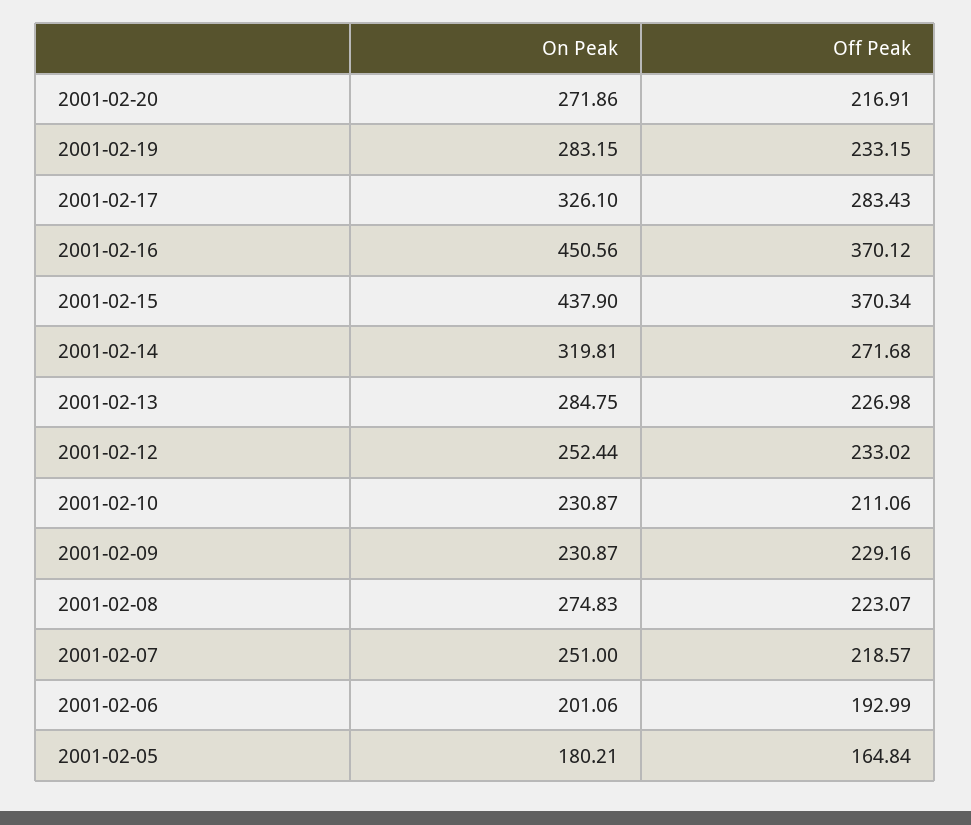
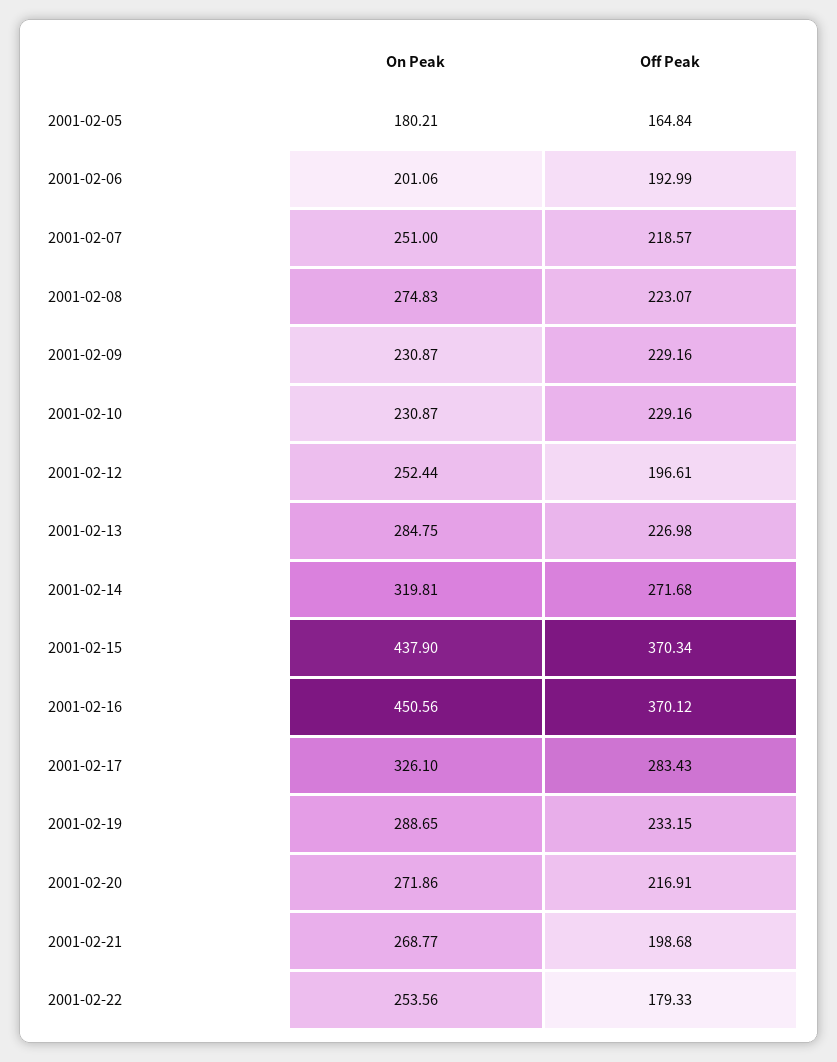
On Peak, 2001-02-19: 283.15 -> 288.65
Off Peak, 2001-02-12: 233.02 -> 196.61
Off Peak, 2001-02-10: 211.06 -> 229.16
On Peak, 2001-02-21: none -> 268.77
Off Peak, 2001-02-21: none -> 198.68
On Peak, 2001-02-22: none -> 253.56
Off Peak, 2001-02-22: none -> 179.33

